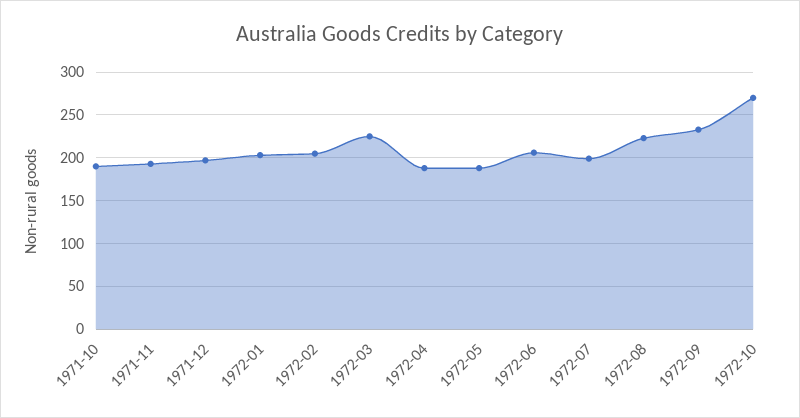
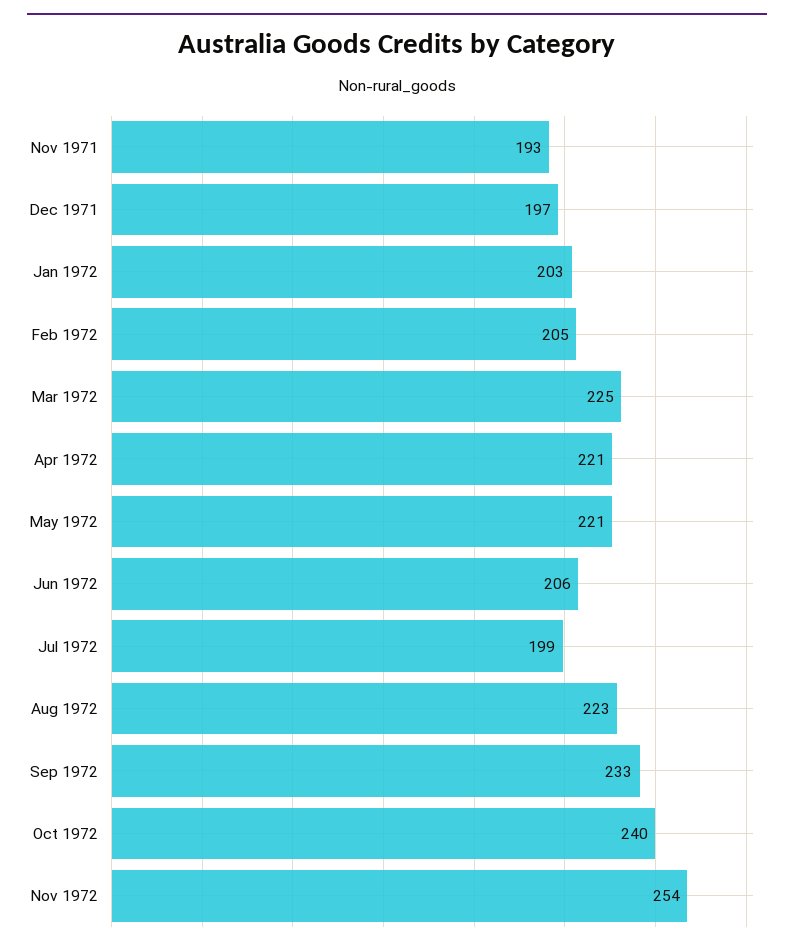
1971-10: 190 -> none
1972-04: 190 -> 221
1972-05: 190 -> 221
1972-10: 270 -> 240
Nov 1972: none -> 254

